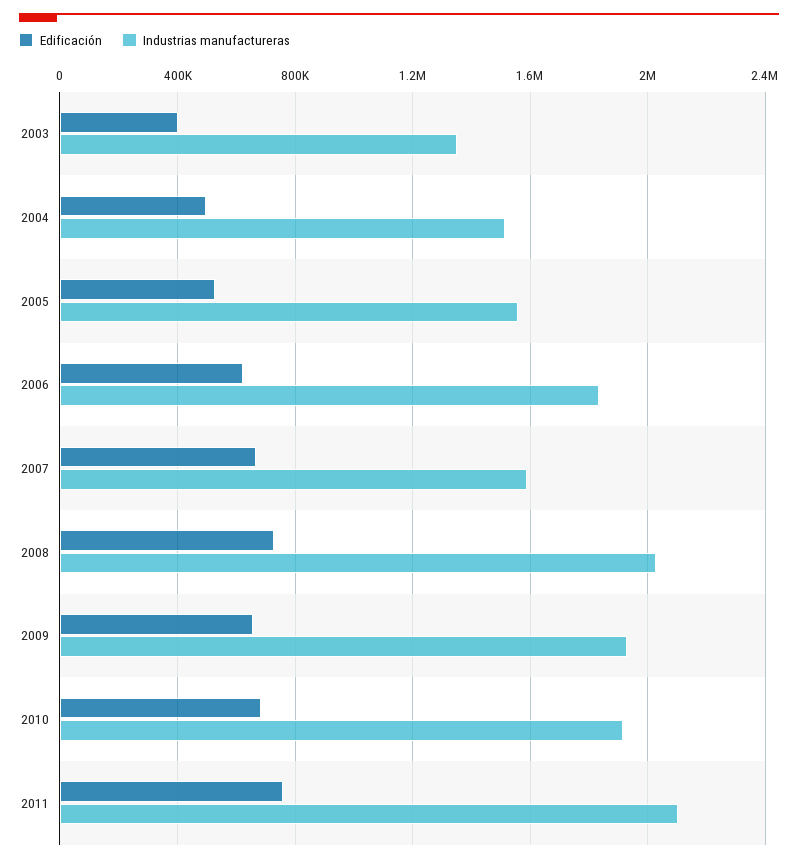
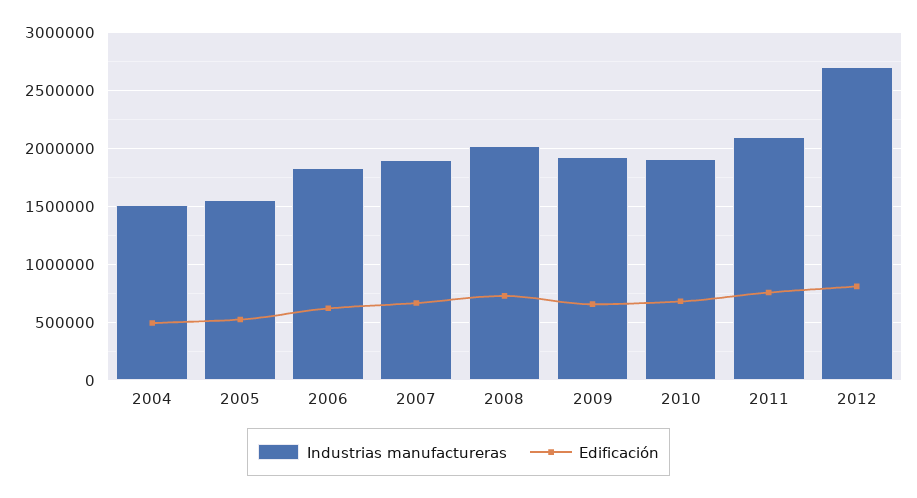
Edificación, 2003: 400000 -> none
Industrias manufactureras, 2003: 1350000 -> none
Industrias manufactureras, 2007: 1600000 -> 1900000
Industrias manufactureras, 2012: none -> 2700000
Edificación, 2012: none -> 800000

